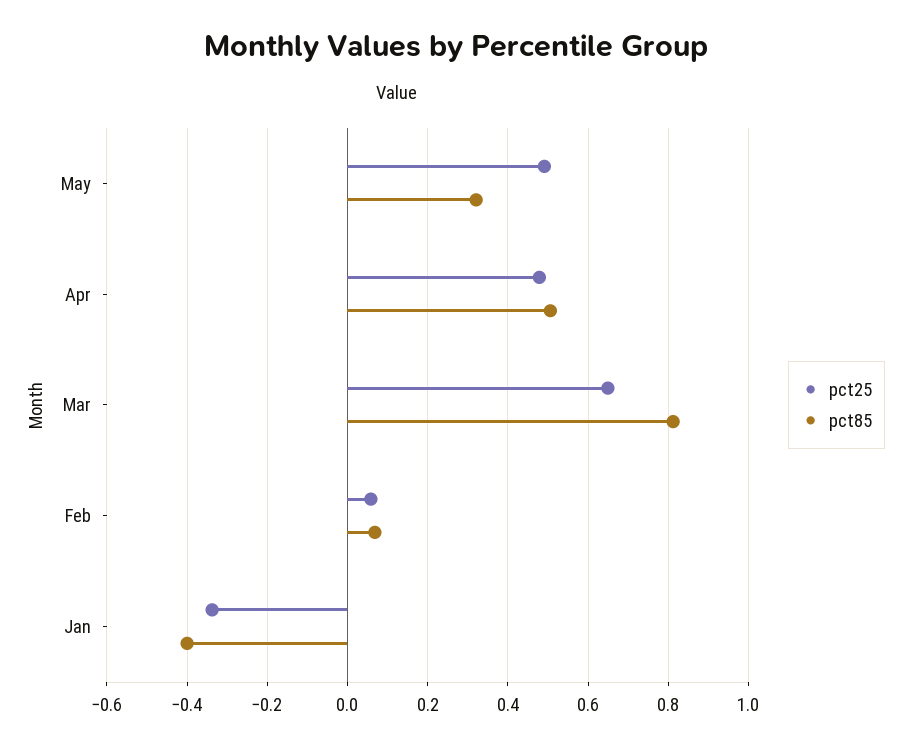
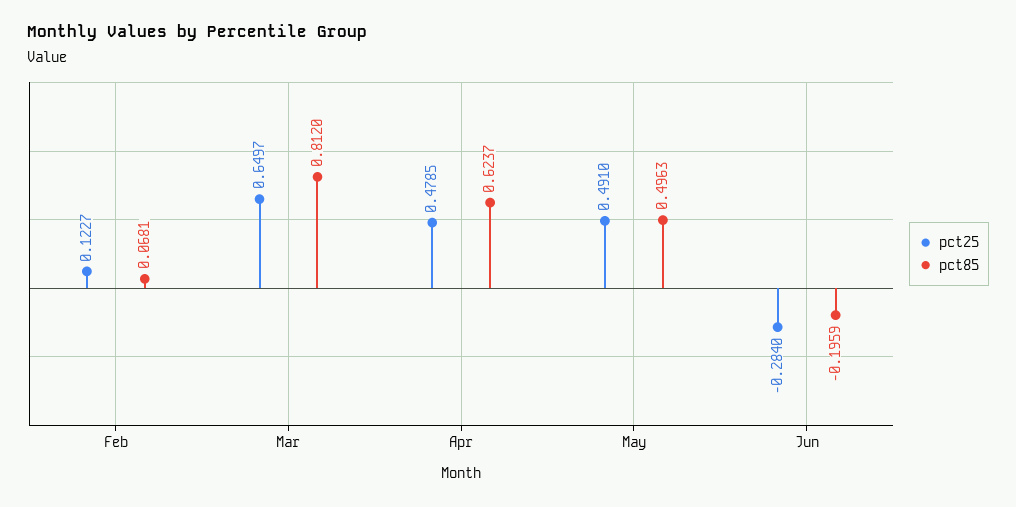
pct85, May: 0.32 -> 0.4963
pct85, Apr: 0.5 -> 0.6237
pct25, Feb: 0.06 -> 0.1227
pct25, Jan: -0.34 -> none
pct85, Jan: -0.4 -> none
pct25, Jun: none -> -0.284
pct85, Jun: none -> -0.1959

